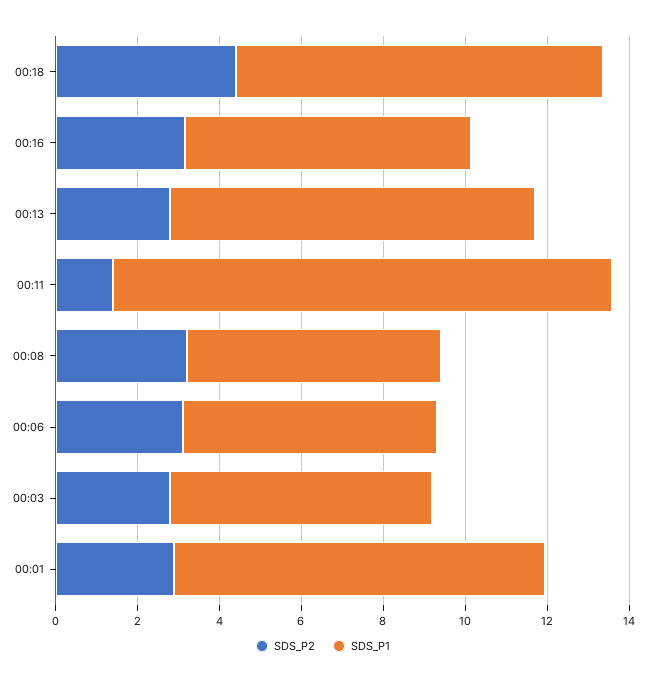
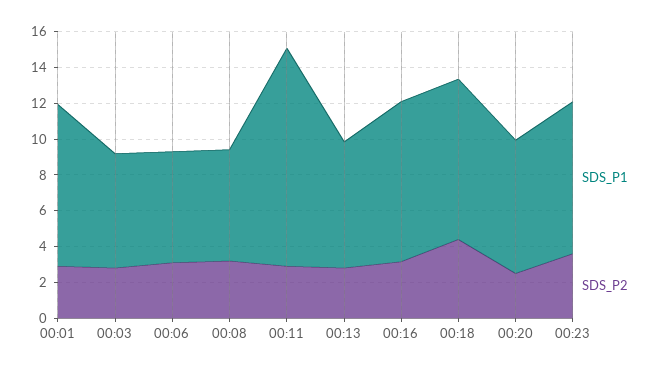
SDS_P1, 00:16: 7 -> 9
SDS_P1, 00:13: 9 -> 7
SDS_P2, 00:11: 1.5 -> 3
SDS_P1, 00:20: none -> 7.5
SDS_P2, 00:20: none -> 2.5
SDS_P1, 00:23: none -> 8.5
SDS_P2, 00:23: none -> 3.5

